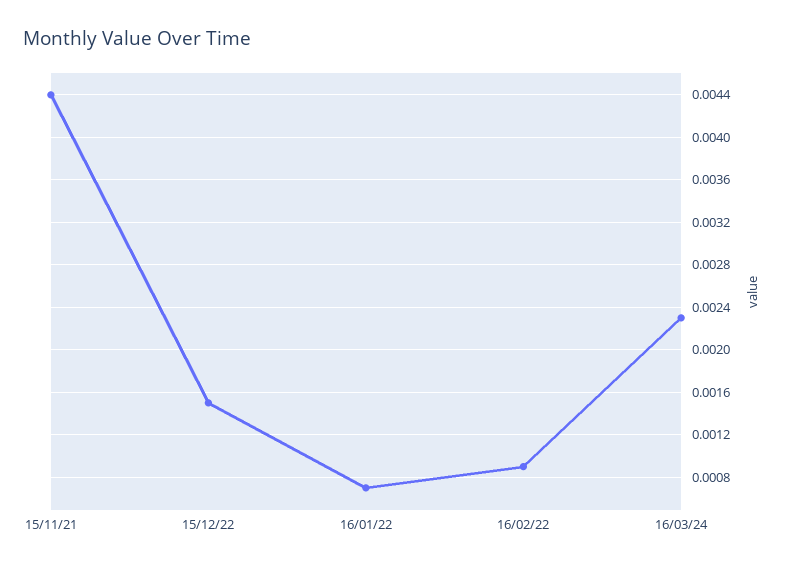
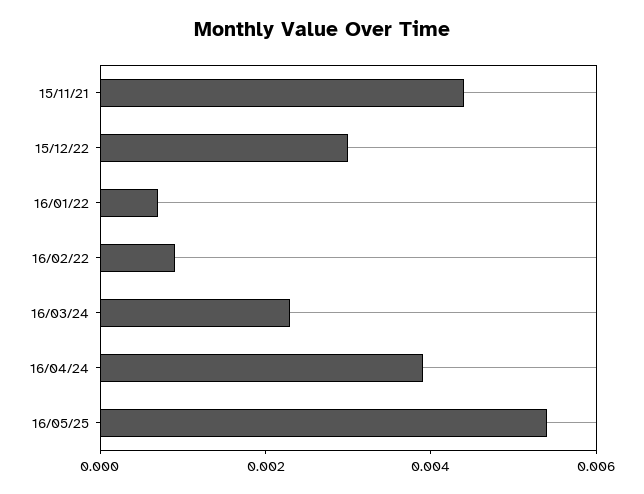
15/12/22: 0.0015 -> 0.003
16/04/24: none -> 0.004
16/05/25: none -> 0.0055

